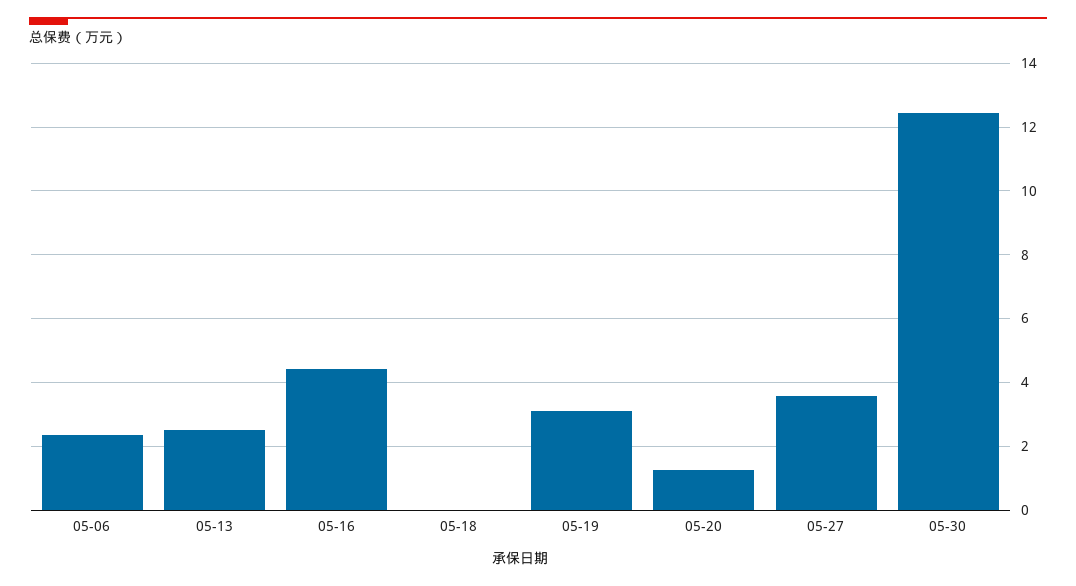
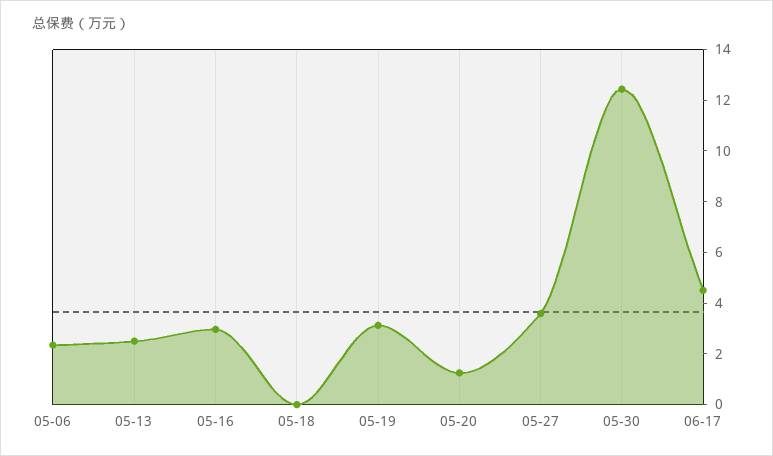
05-16: 4.4 -> 3
06-17: none -> 4.5

